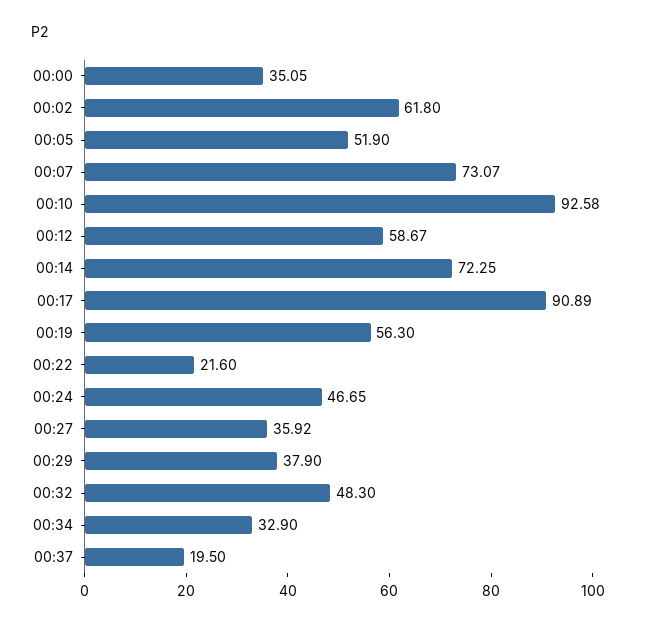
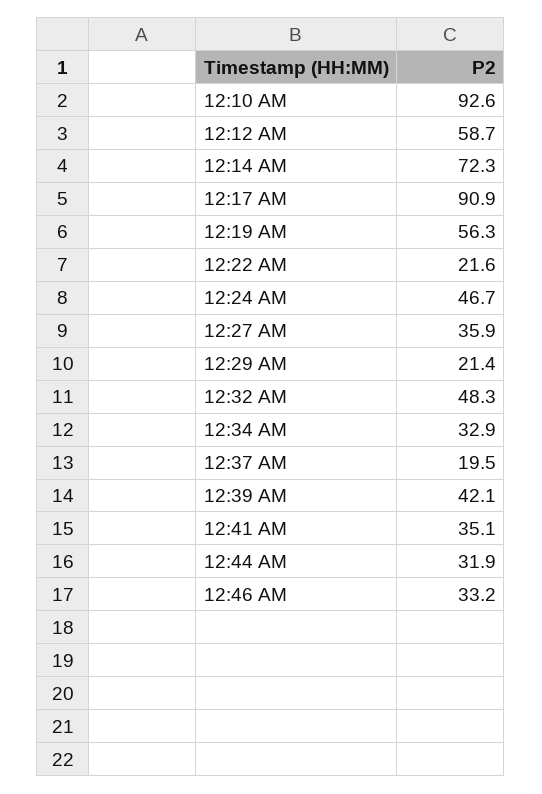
00:00: 35.05 -> none
00:02: 61.8 -> none
00:05: 51.9 -> none
00:07: 73.07 -> none
00:29: 37.9 -> 21.4
12:39 AM: none -> 42.1
12:41 AM: none -> 35.1
12:44 AM: none -> 31.9
12:46 AM: none -> 33.2

